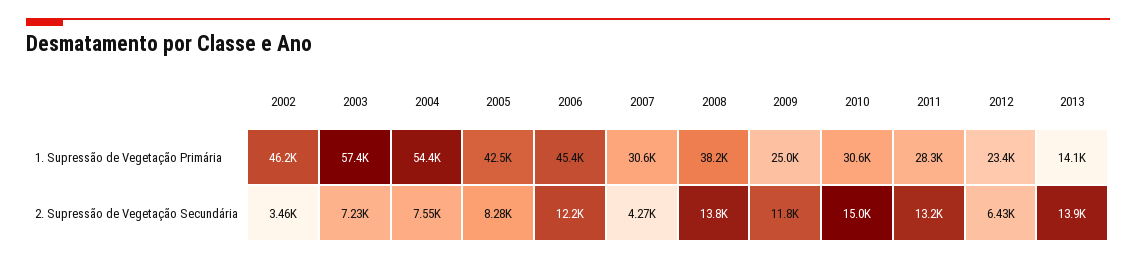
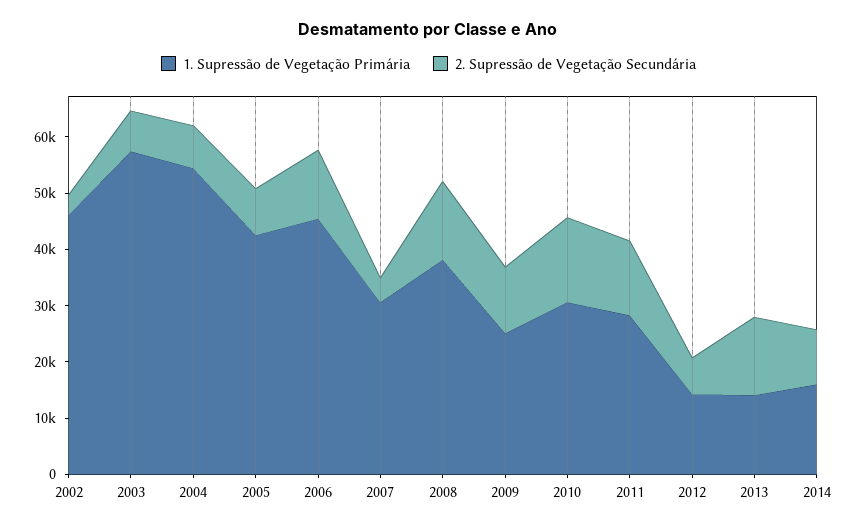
1. Supressão de Vegetação Primária, 2012: 23400 -> 14000
1. Supressão de Vegetação Primária, 2014: none -> 16000
2. Supressão de Vegetação Secundária, 2014: none -> 10000

